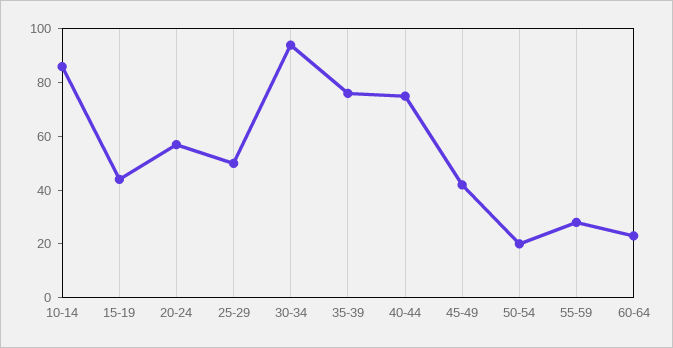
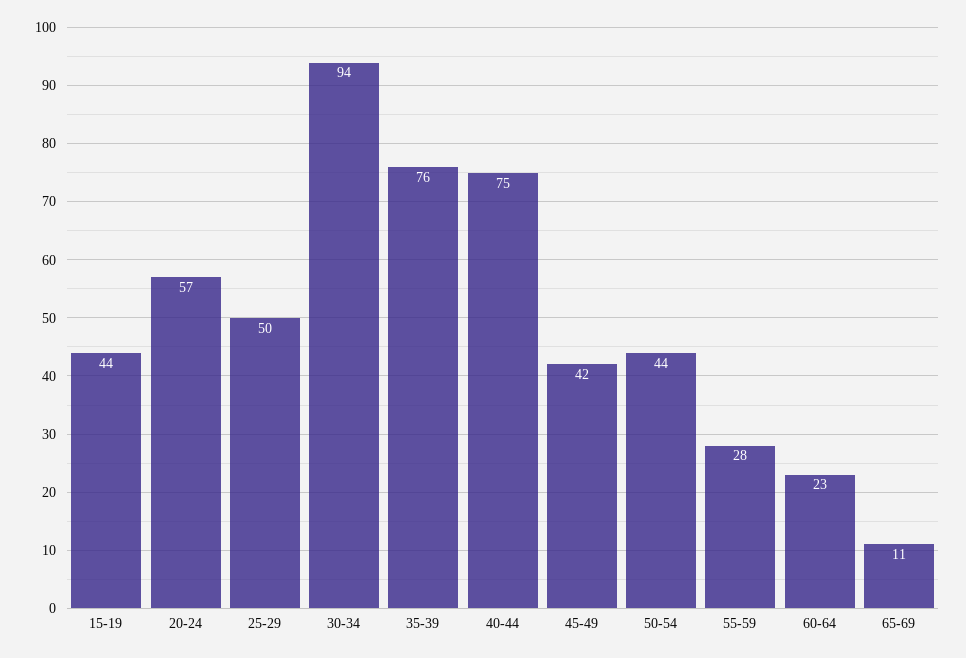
10-14: 85 -> none
50-54: 20 -> 44
65-69: none -> 11

